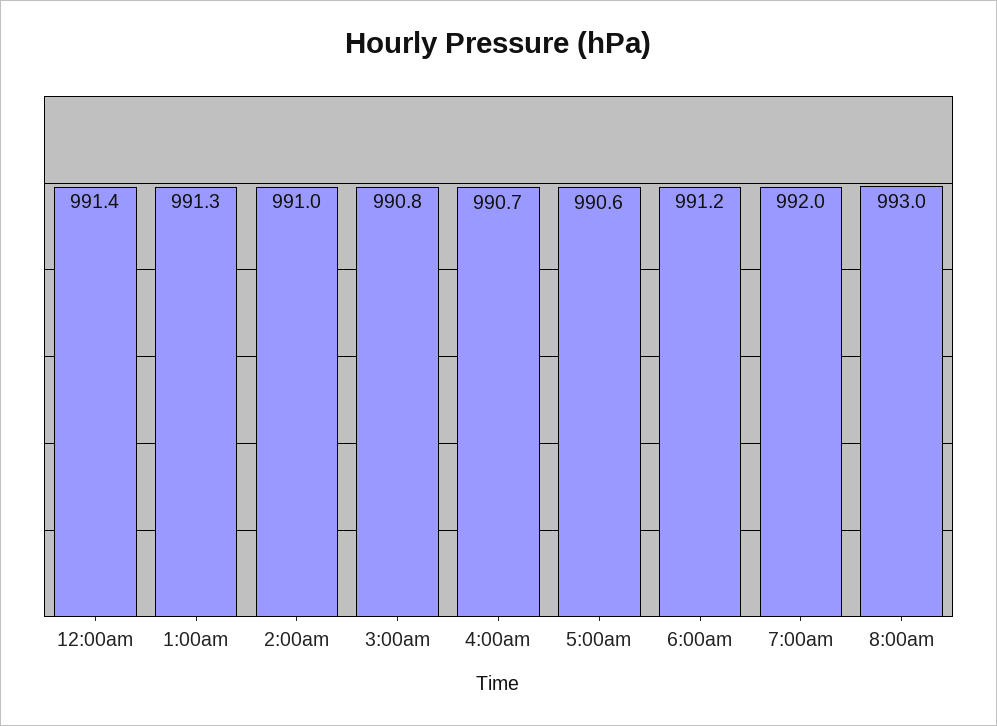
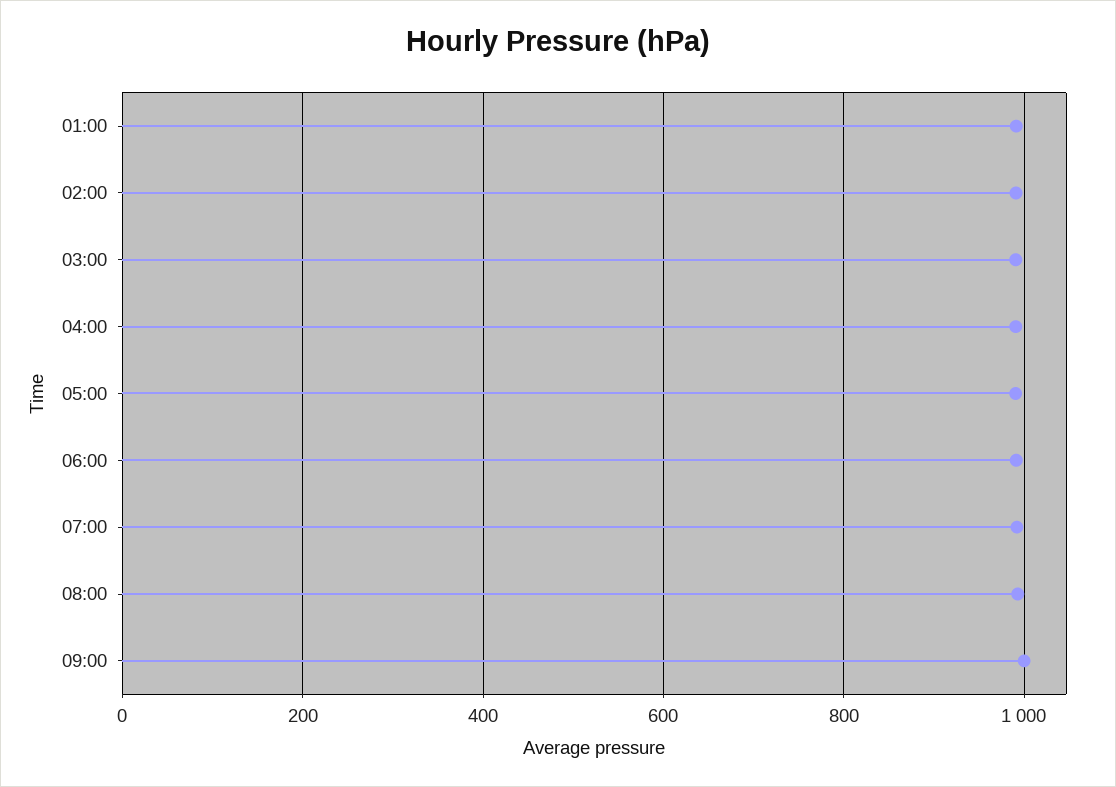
12:00am: 991.4 -> none
09:00: none -> 1000

